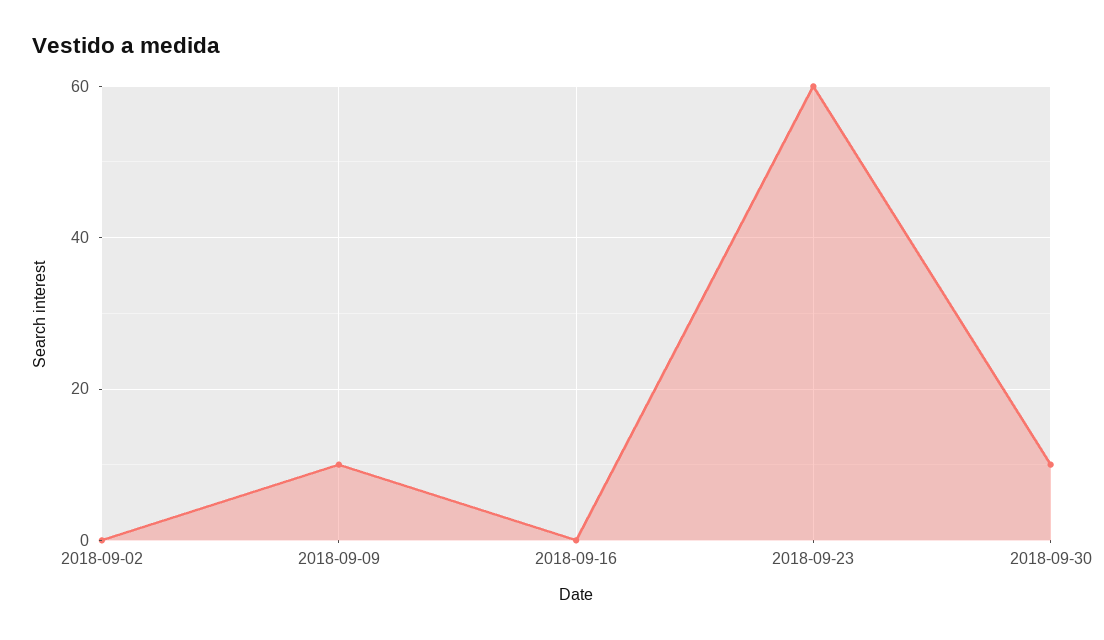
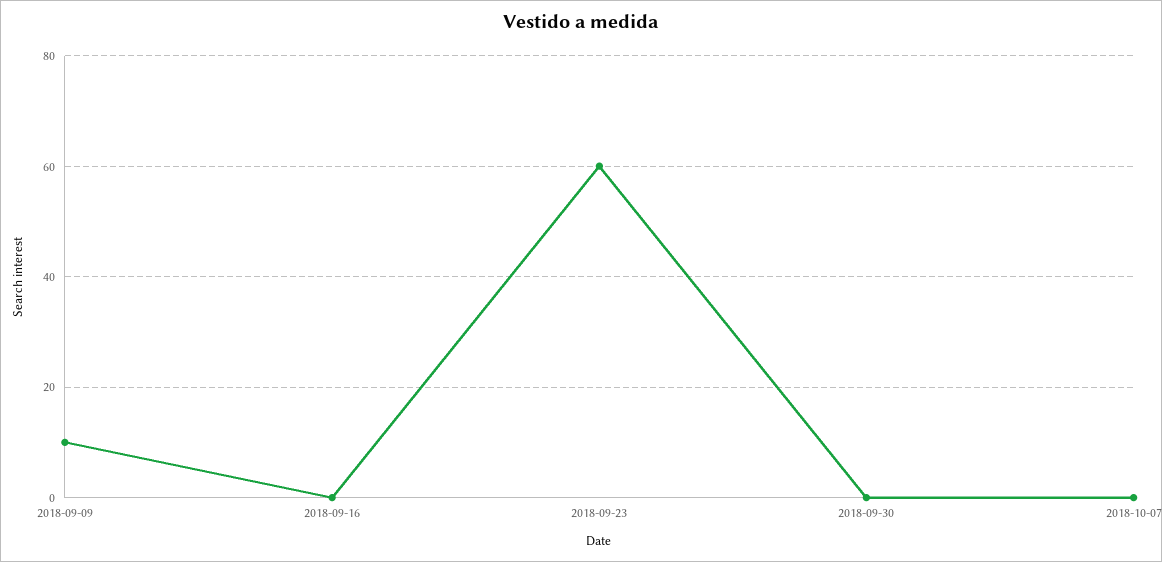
2018-09-02: 0 -> none
2018-09-30: 10 -> 0
2018-10-07: none -> 0

